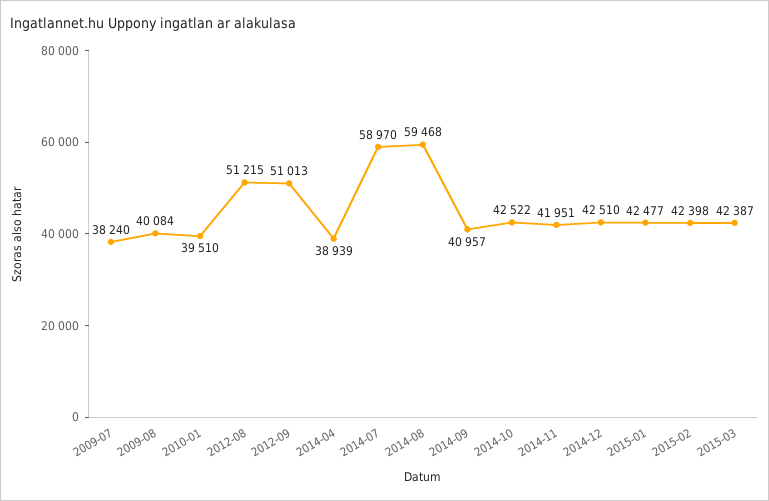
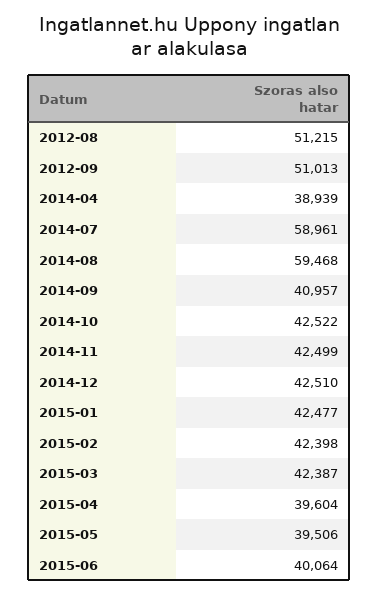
2009-07: 38240 -> none
2009-08: 40084 -> none
2010-01: 39510 -> none
2014-07: 58970 -> 58961
2014-11: 41951 -> 42499
2015-04: none -> 39604
2015-05: none -> 39506
2015-06: none -> 40064

